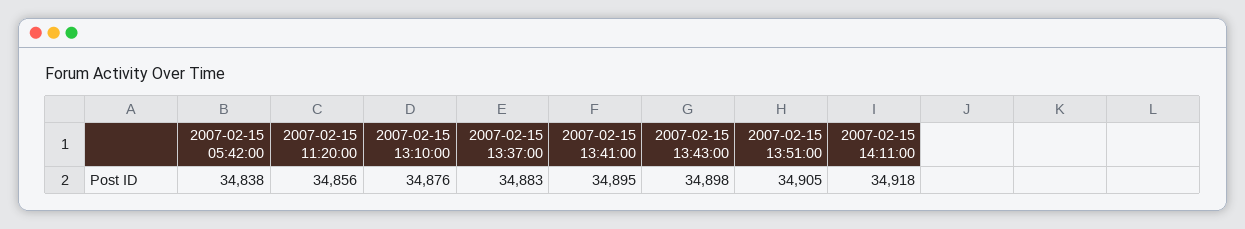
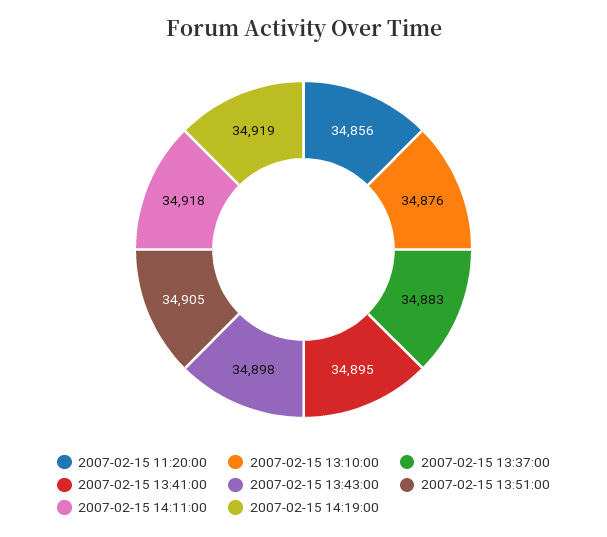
2007-02-15 05:42:00: 34838 -> none
2007-02-15 14:19:00: none -> 34919

